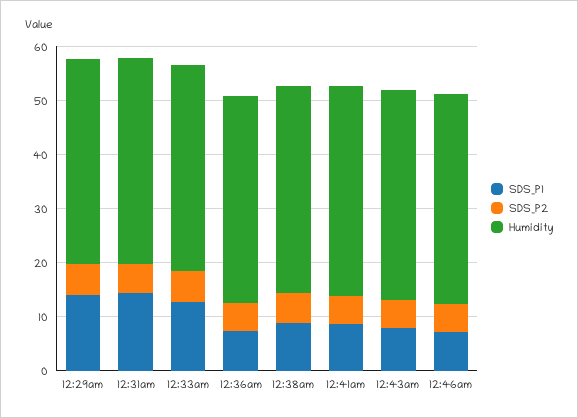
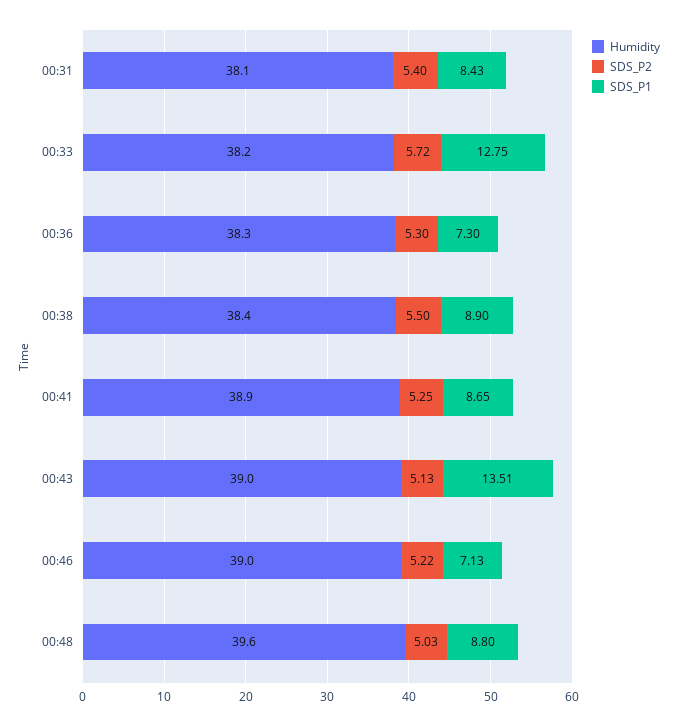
SDS_P1, 12:29am: 14 -> none
SDS_P2, 12:29am: 6 -> none
Humidity, 12:29am: 38 -> none
SDS_P1, 12:31am: 14 -> 8.43
SDS_P1, 12:43am: 8 -> 13.51
Humidity, 00:48: none -> 39.6
SDS_P2, 00:48: none -> 5.03
SDS_P1, 00:48: none -> 8.8

